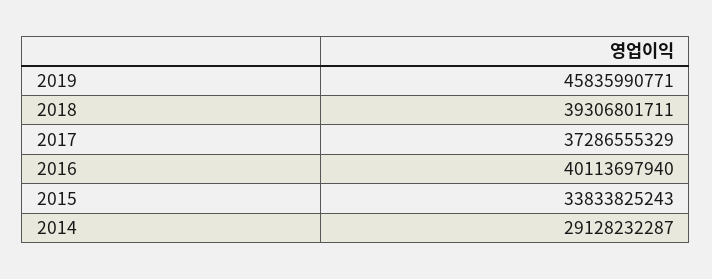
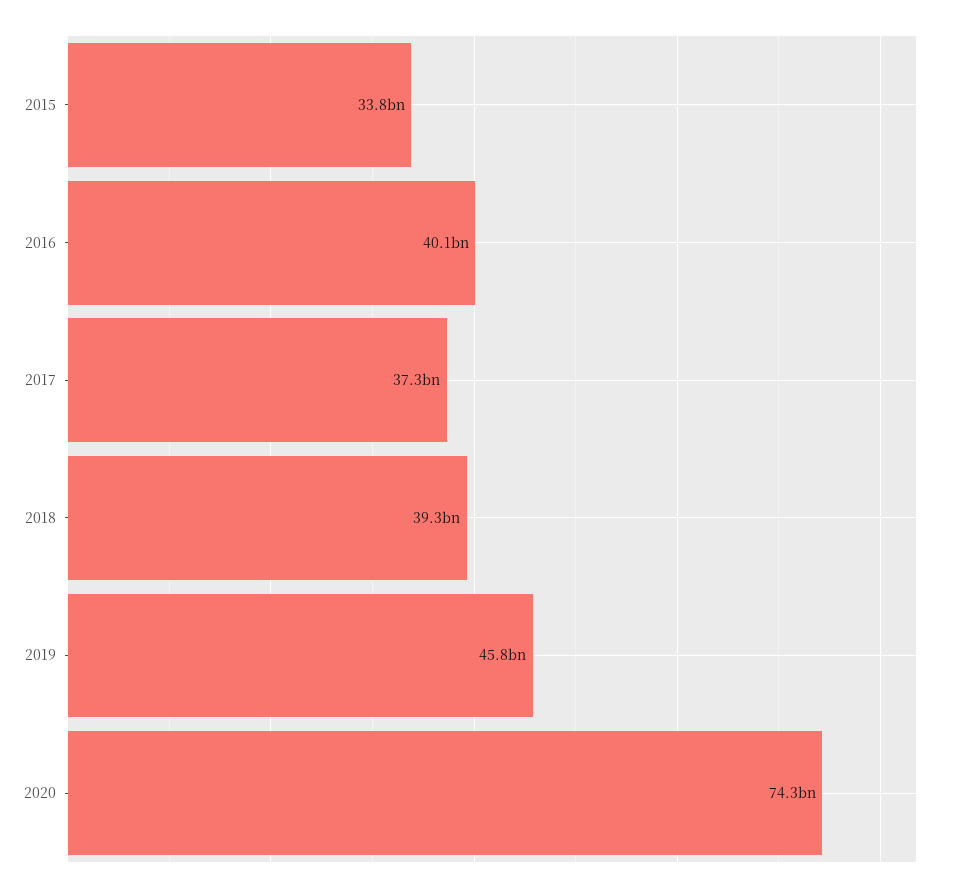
2014: 29128232287 -> none
2020: none -> 74300000000

